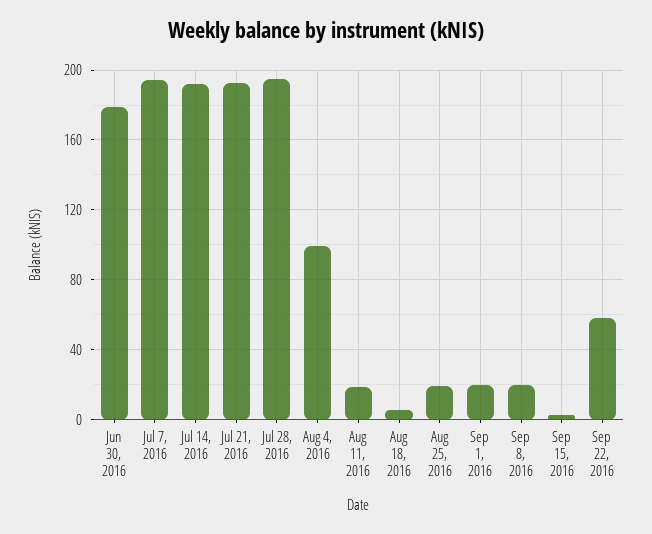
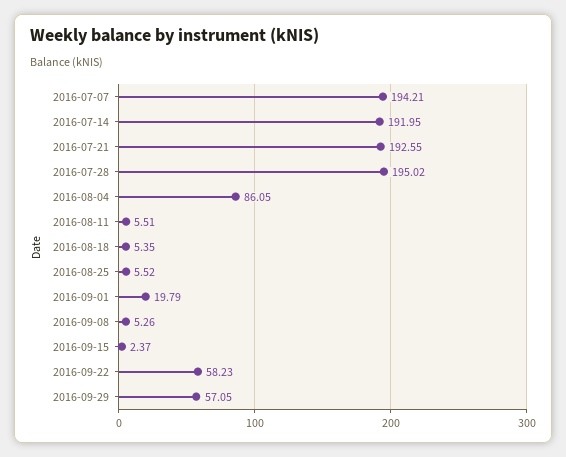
Jun 30, 2016: 180 -> none
Aug 4, 2016: 100 -> 86.05
Aug 11, 2016: 20 -> 5.51
Aug 25, 2016: 20 -> 5.52
Sep 8, 2016: 20 -> 5.26
2016-09-29: none -> 57.05

